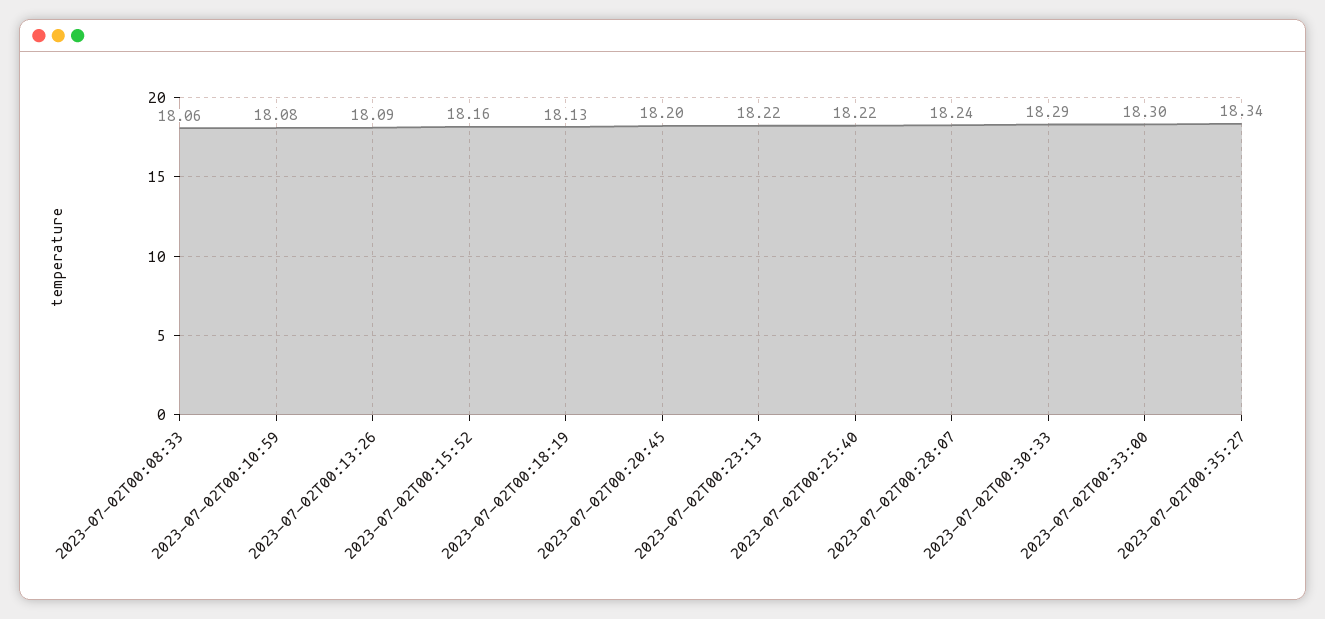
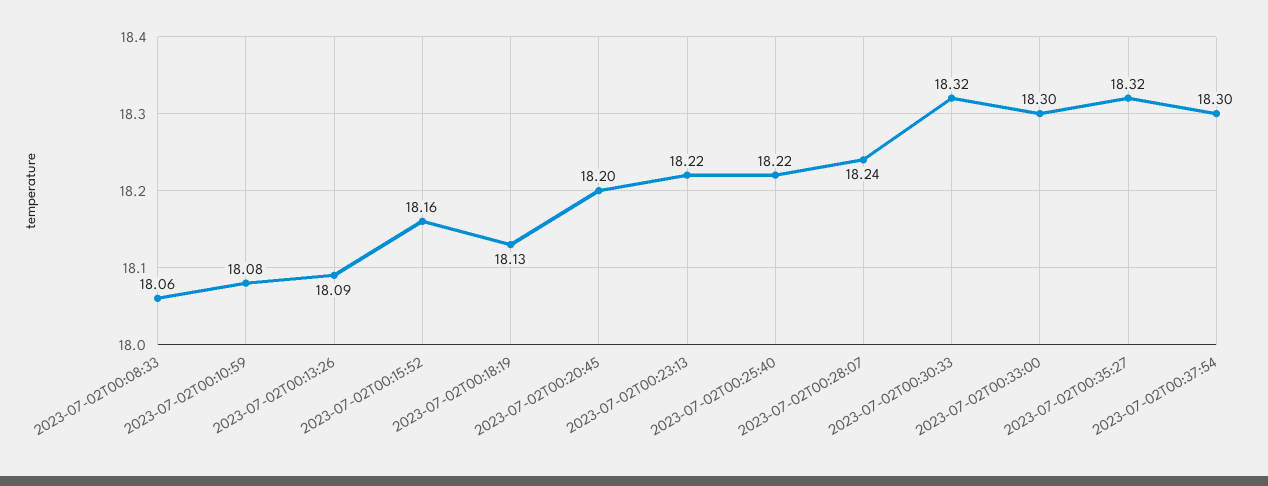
2023-07-02T00:30:33: 18.29 -> 18.32
2023-07-02T00:35:27: 18.34 -> 18.32
2023-07-02T00:37:54: none -> 18.3

